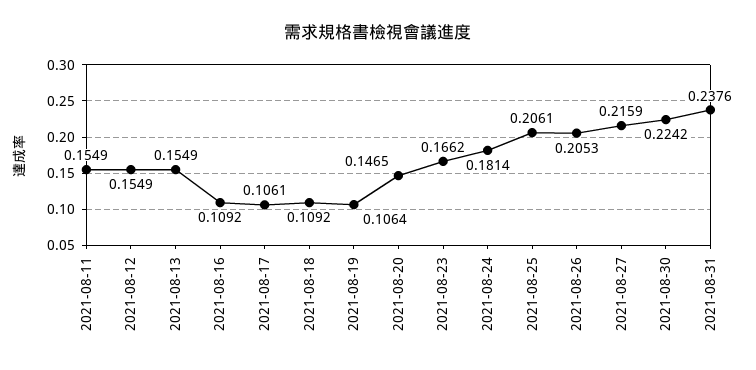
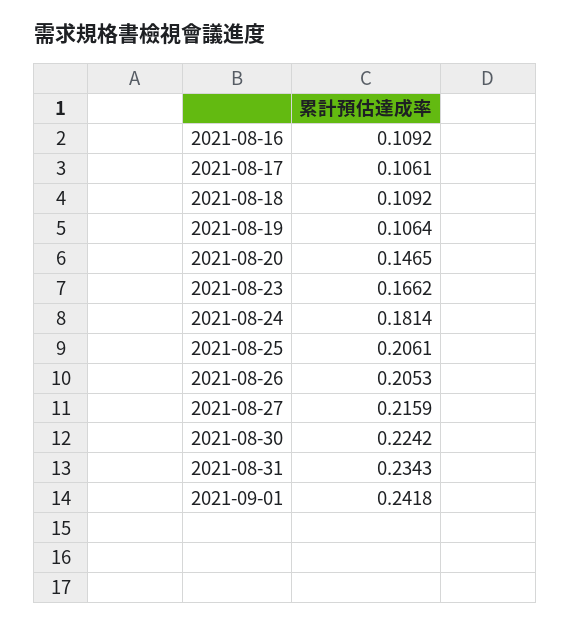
2021-08-11: 0.1549 -> none
2021-08-12: 0.1549 -> none
2021-08-13: 0.1549 -> none
2021-08-31: 0.2376 -> 0.2343
2021-09-01: none -> 0.2418

